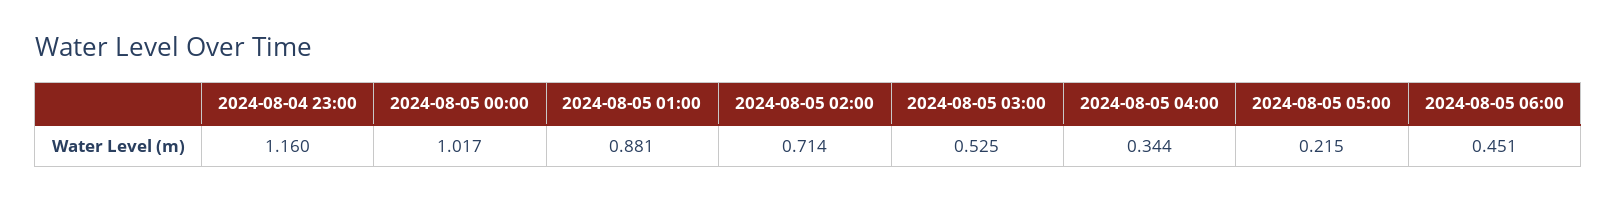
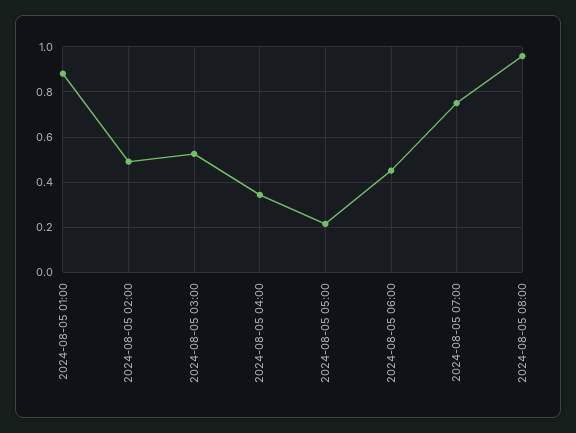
2024-08-04 23:00: 1.16 -> none
2024-08-05 00:00: 1.017 -> none
2024-08-05 02:00: 0.714 -> 0.5
2024-08-05 07:00: none -> 0.75
2024-08-05 08:00: none -> 0.95

